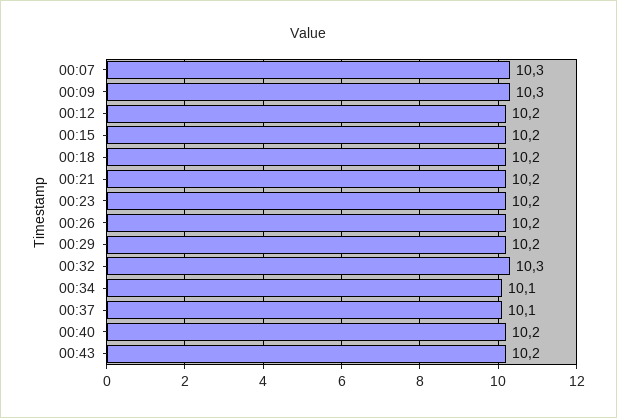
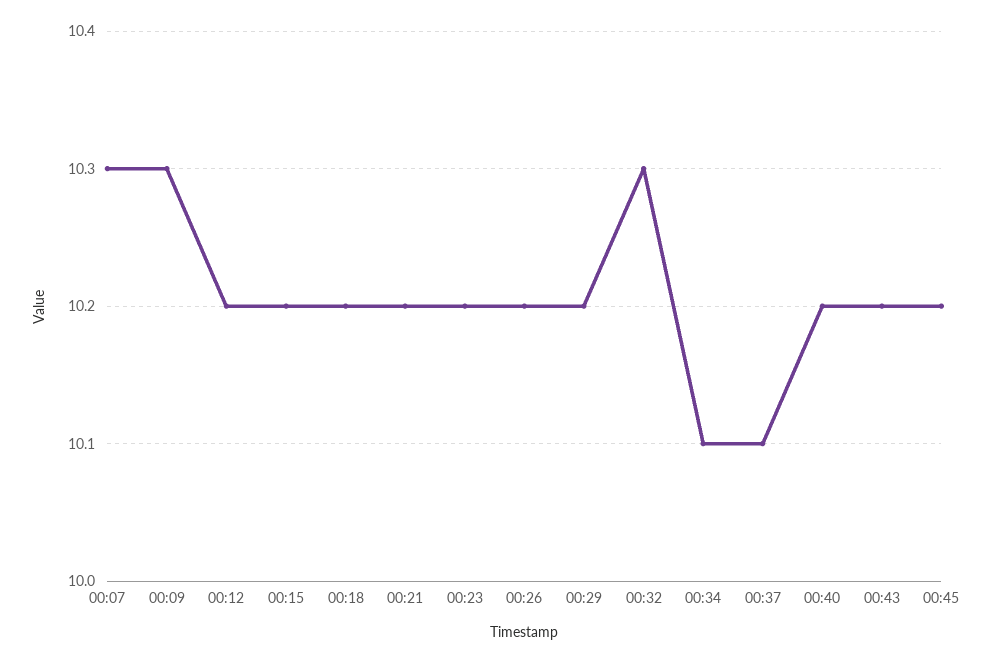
00:45: none -> 10.2

